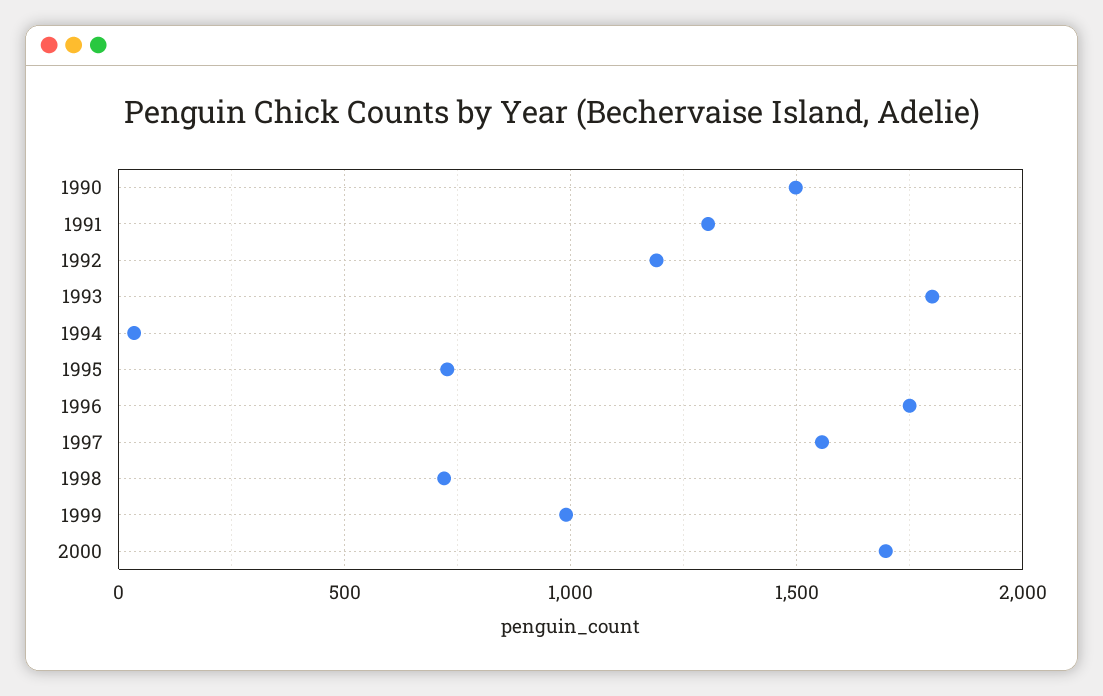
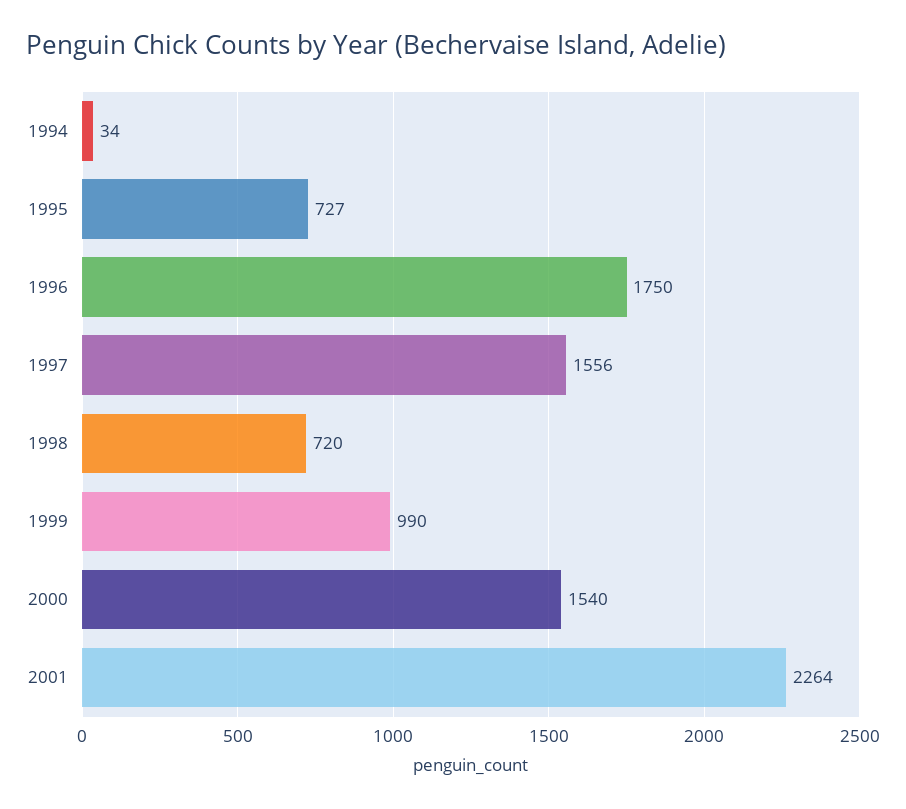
1990: 1500 -> none
1991: 1300 -> none
1992: 1200 -> none
1993: 1800 -> none
2000: 1700 -> 1540
2001: none -> 2264

